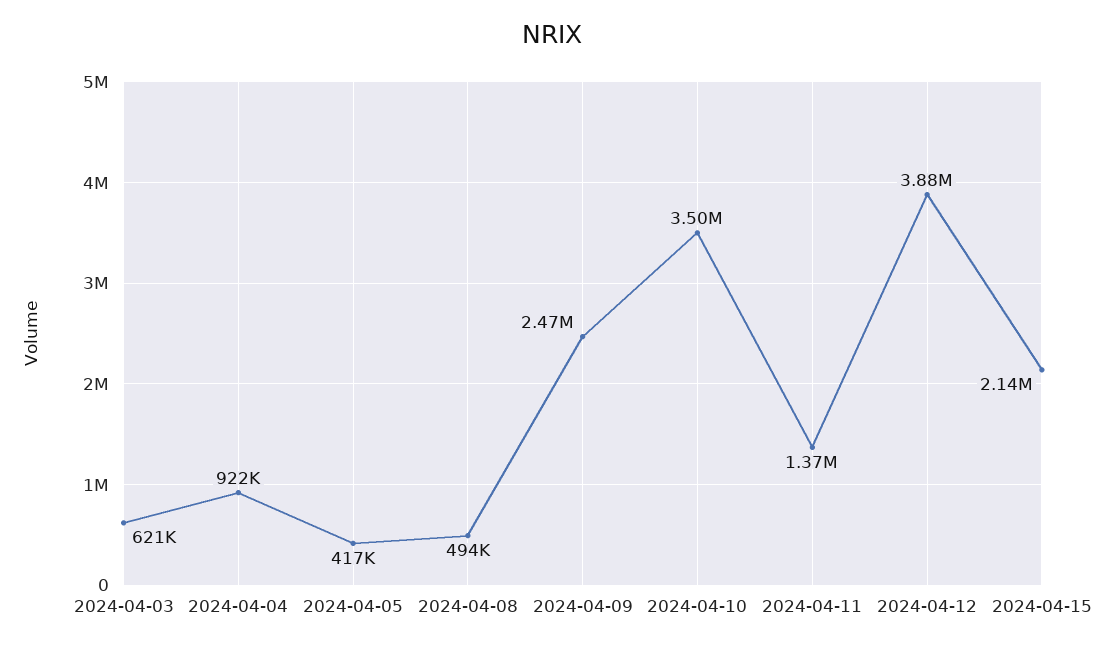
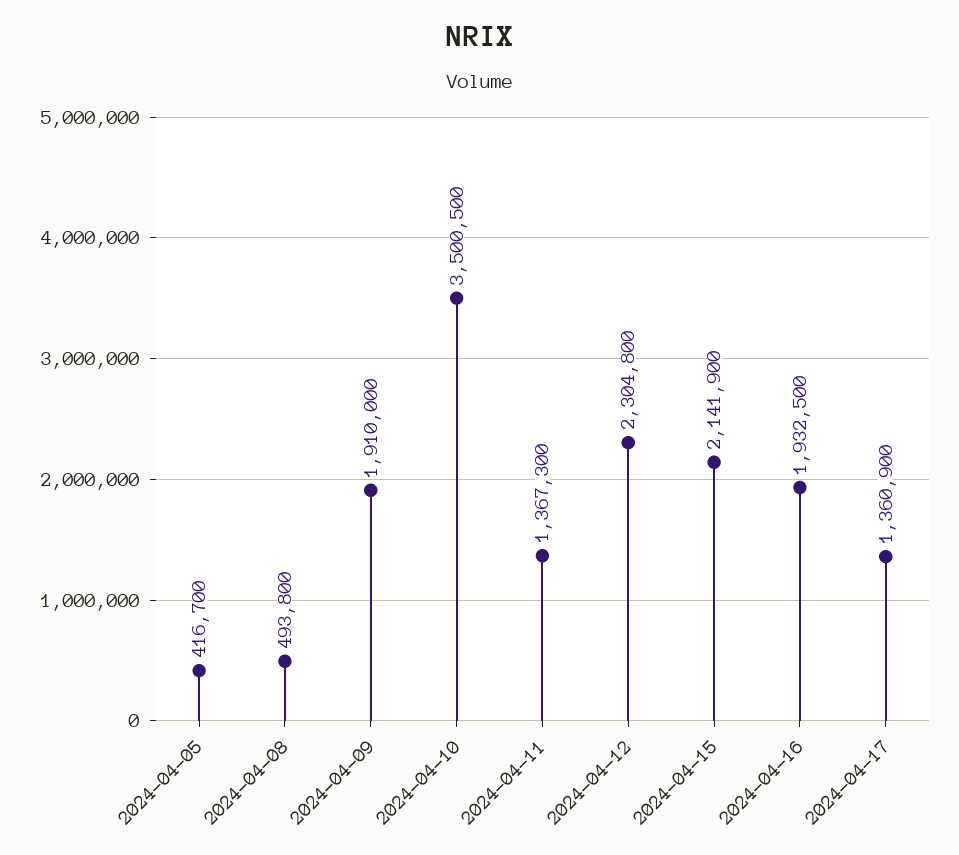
2024-04-03: 621000 -> none
2024-04-04: 922000 -> none
2024-04-09: 2470000 -> 1910000
2024-04-12: 3880000 -> 2304800
2024-04-16: none -> 1932500
2024-04-17: none -> 1360900

